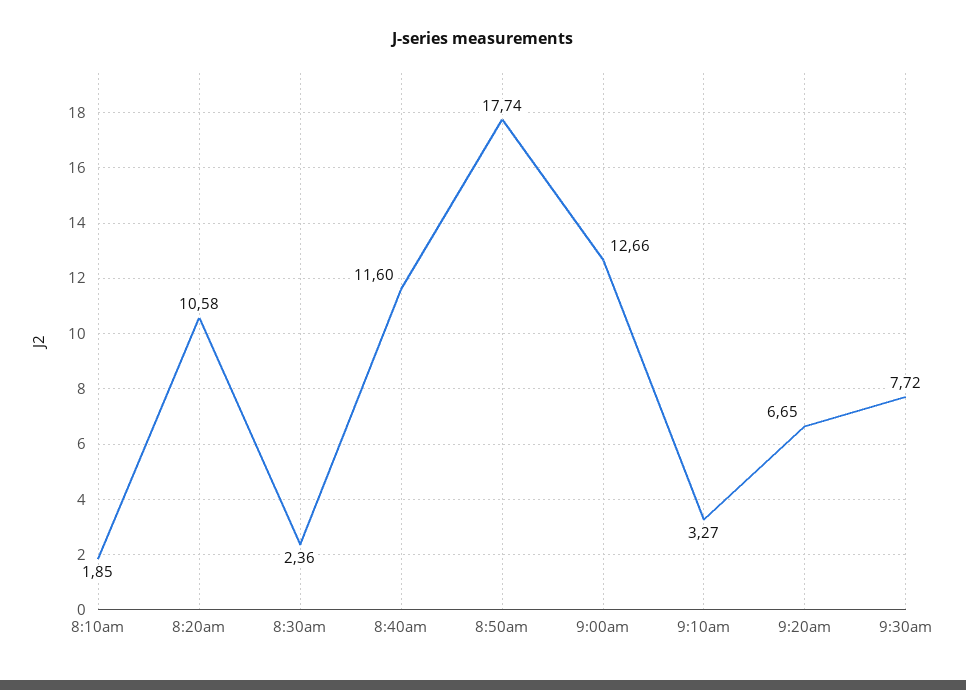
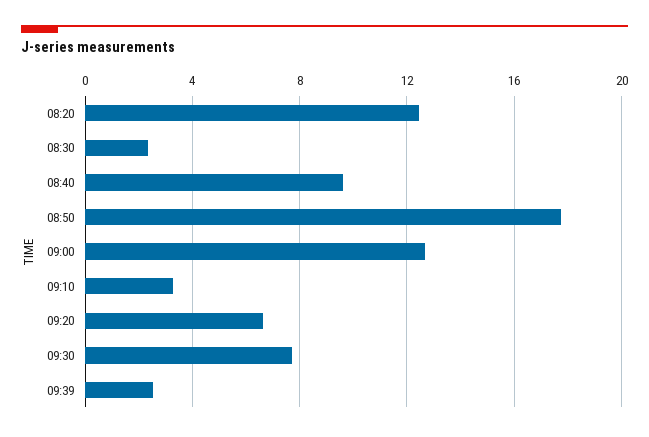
8:10am: 1.85 -> none
8:20am: 10.58 -> 12.5
8:40am: 11.6 -> 9.5
09:39: none -> 2.5

